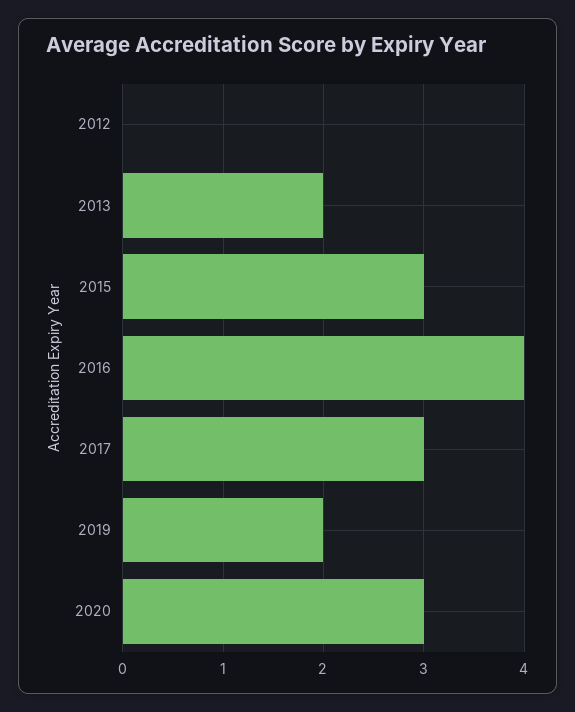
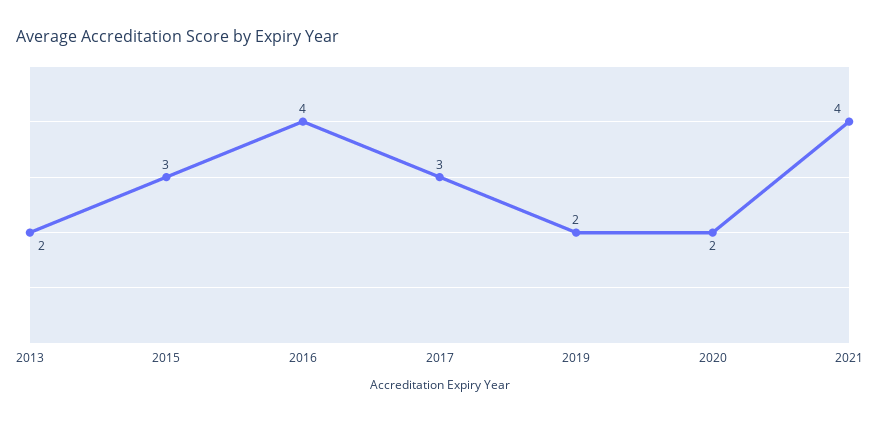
2012: 0 -> none
2020: 3 -> 2
2021: none -> 4

